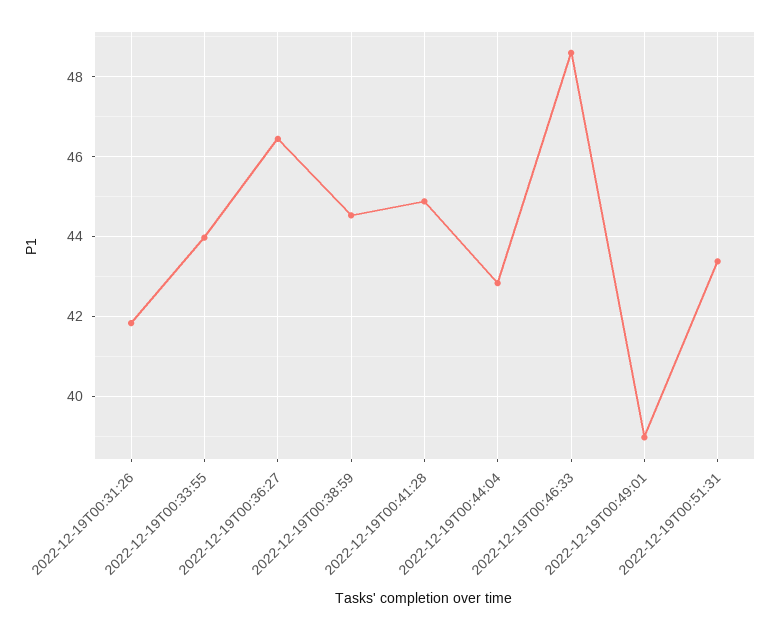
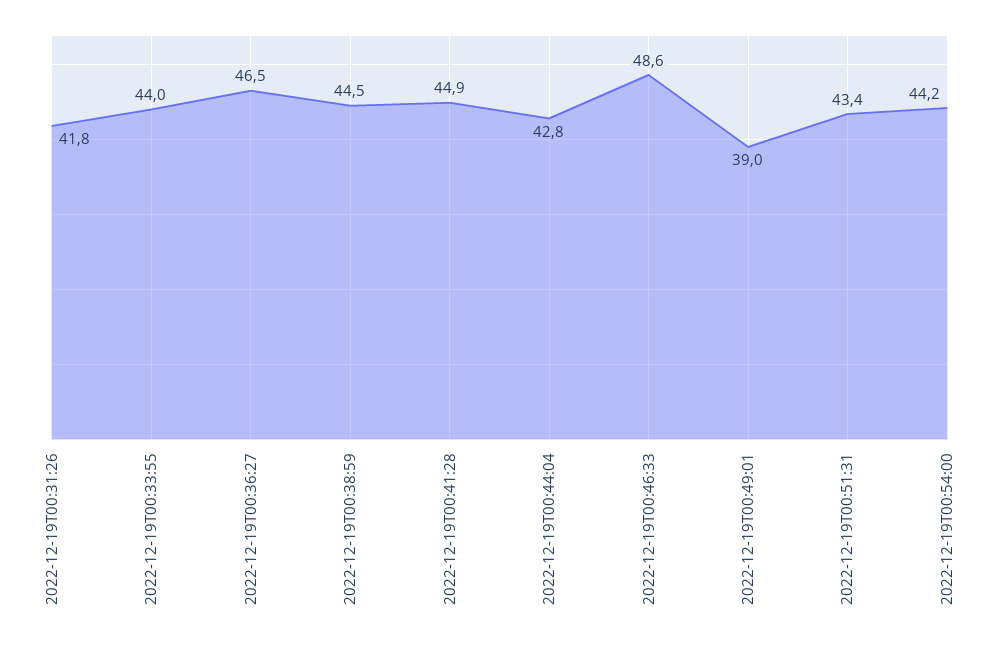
2022-12-19T00:54:00: none -> 44.2

